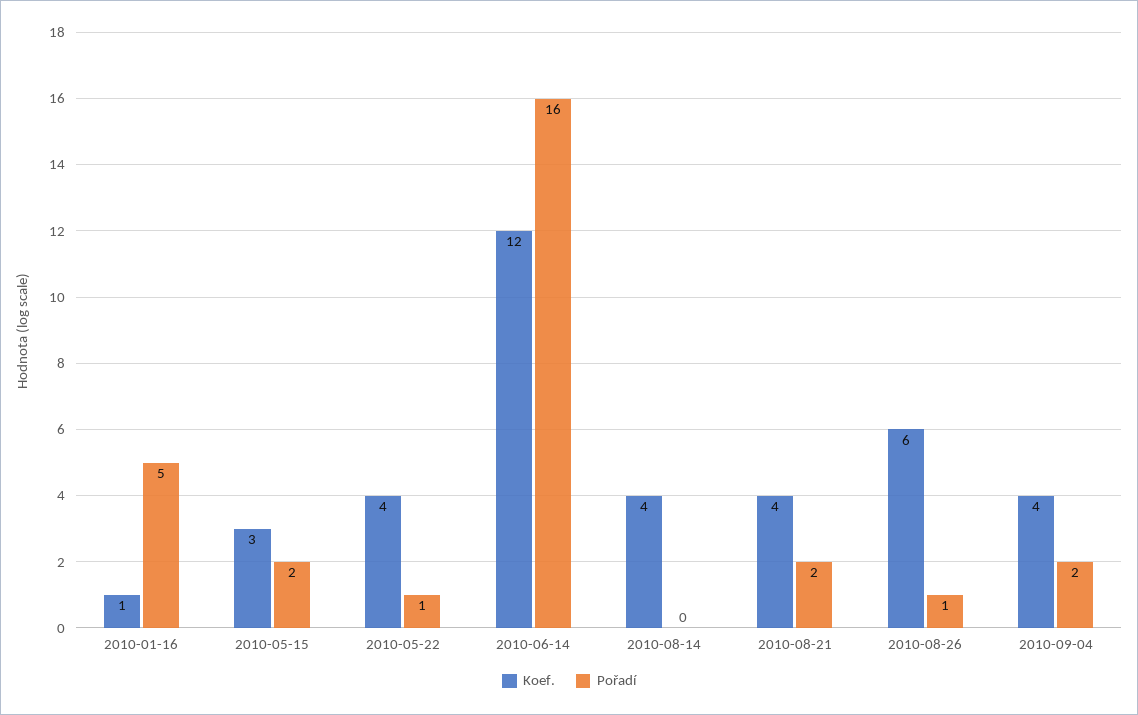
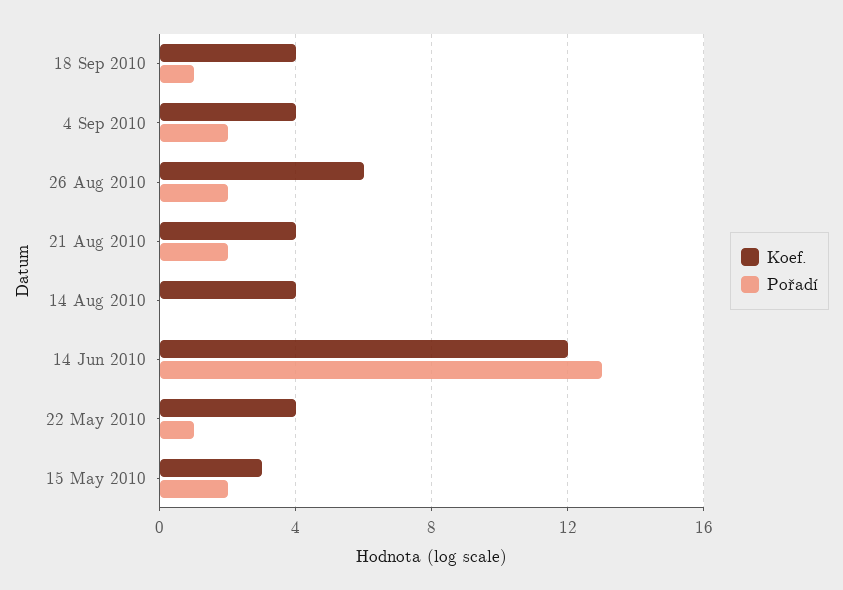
Koef., 2010-01-16: 1 -> none
Pořadí, 2010-01-16: 5 -> none
Pořadí, 2010-06-14: 16 -> 13
Pořadí, 2010-08-26: 1 -> 2
Koef., 18 Sep 2010: none -> 4
Pořadí, 18 Sep 2010: none -> 1

